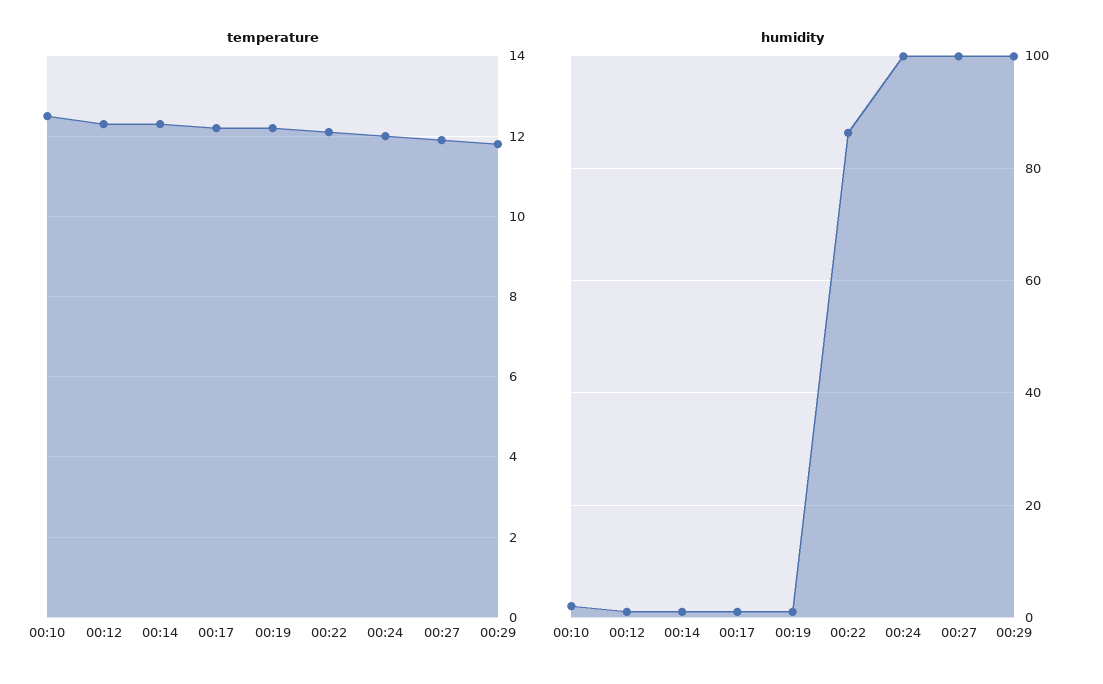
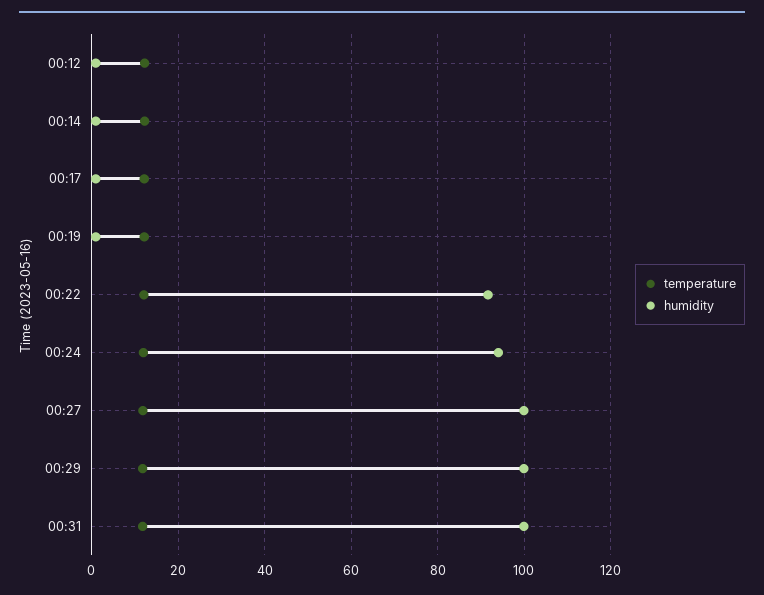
temperature, 00:10: 12.5 -> none
humidity, 00:10: 2 -> none
humidity, 00:22: 86 -> 92
humidity, 00:24: 100 -> 94
temperature, 00:31: none -> 12
humidity, 00:31: none -> 100

